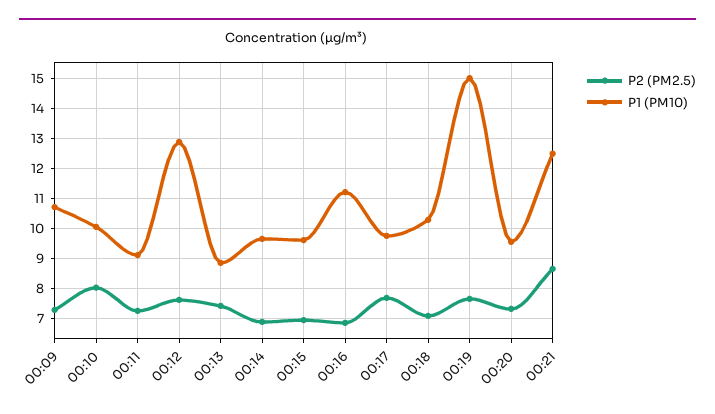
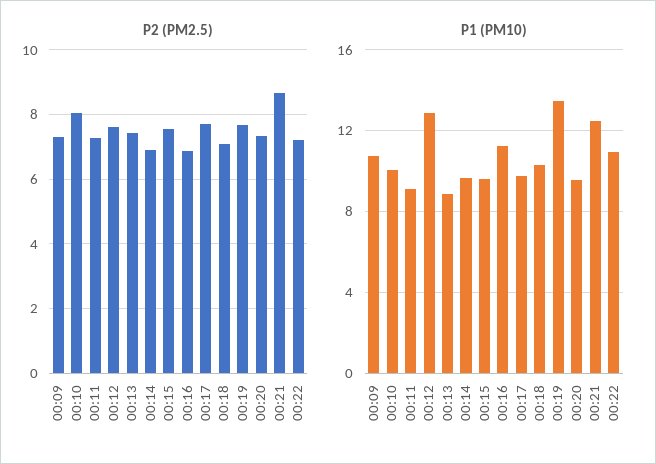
P2 (PM2.5), 00:15: 7 -> 7.6
P1 (PM10), 00:19: 15 -> 13.5
P2 (PM2.5), 00:22: none -> 7.2
P1 (PM10), 00:22: none -> 11

